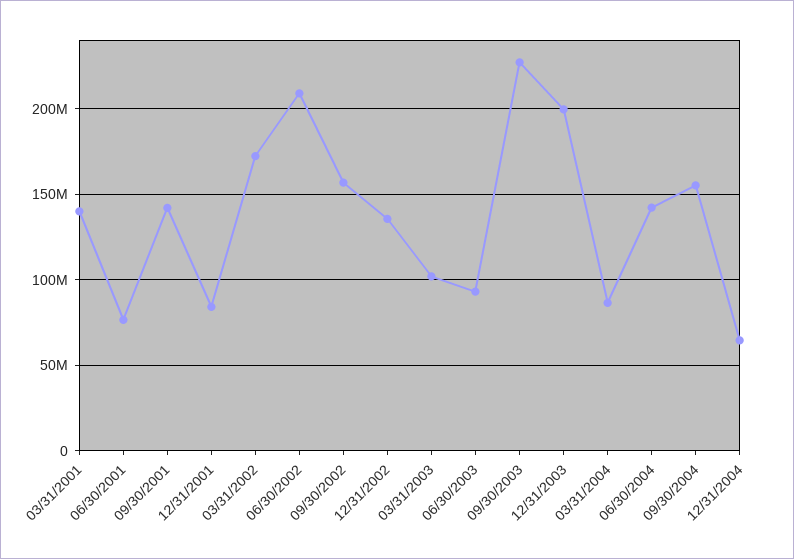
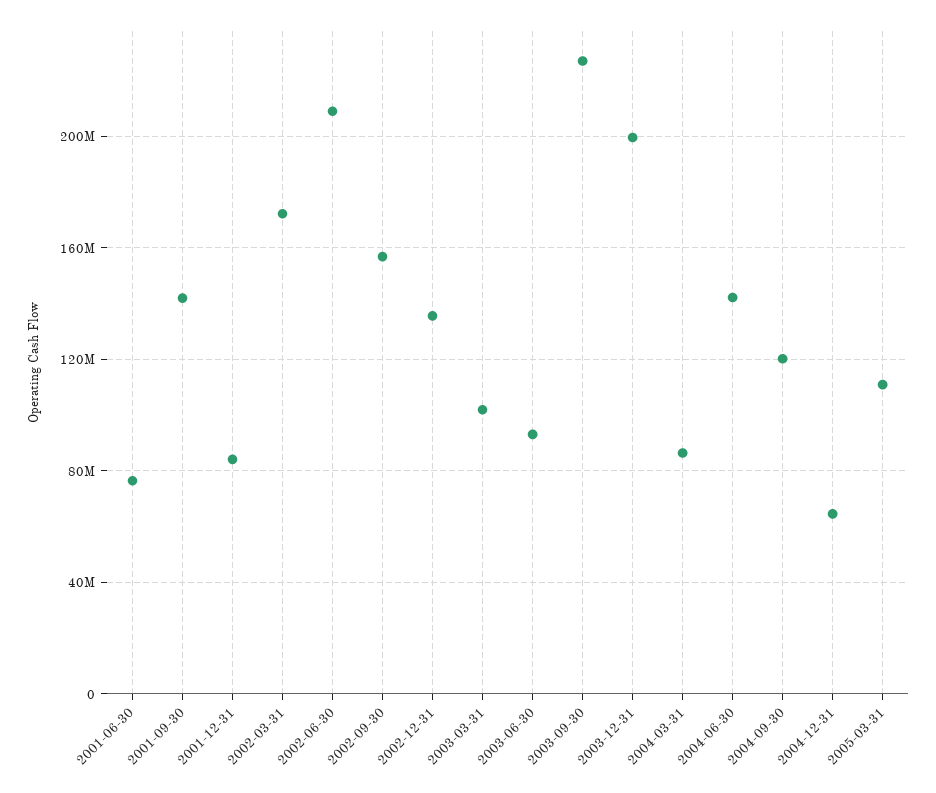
03/31/2001: 140000000 -> none
09/30/2004: 155000000 -> 120000000
2005-03-31: none -> 110000000

